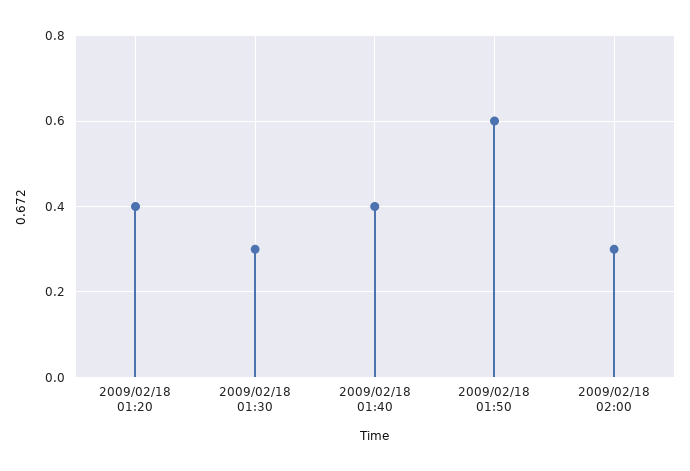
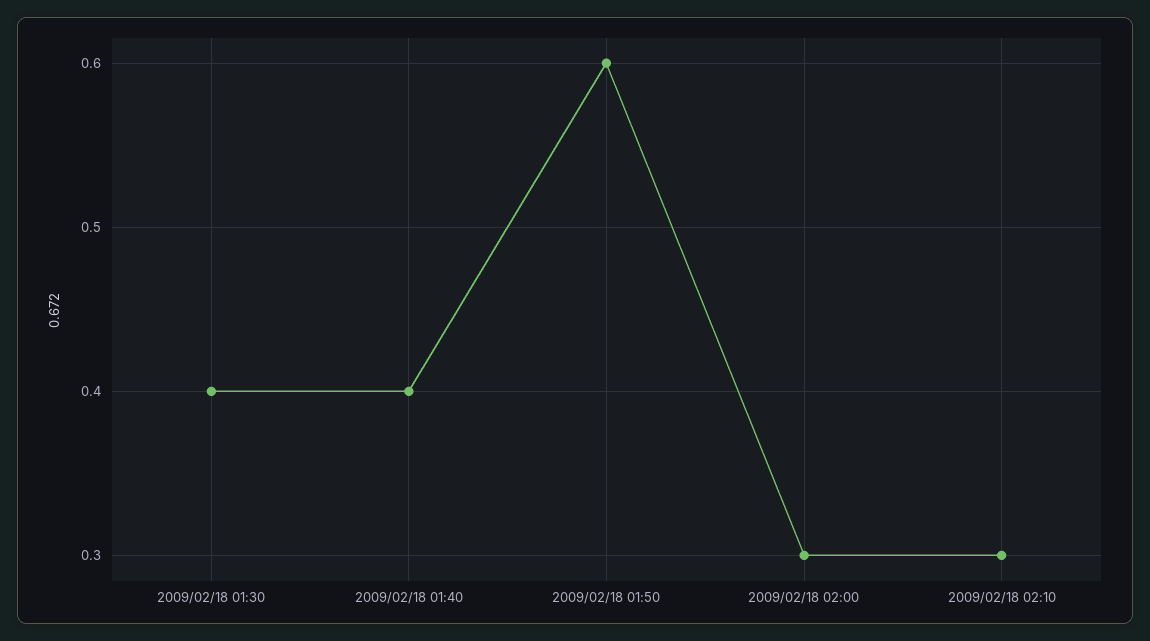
2009/02/18 01:20: 0.4 -> none
2009/02/18 01:30: 0.3 -> 0.4
2009/02/18 02:10: none -> 0.3

